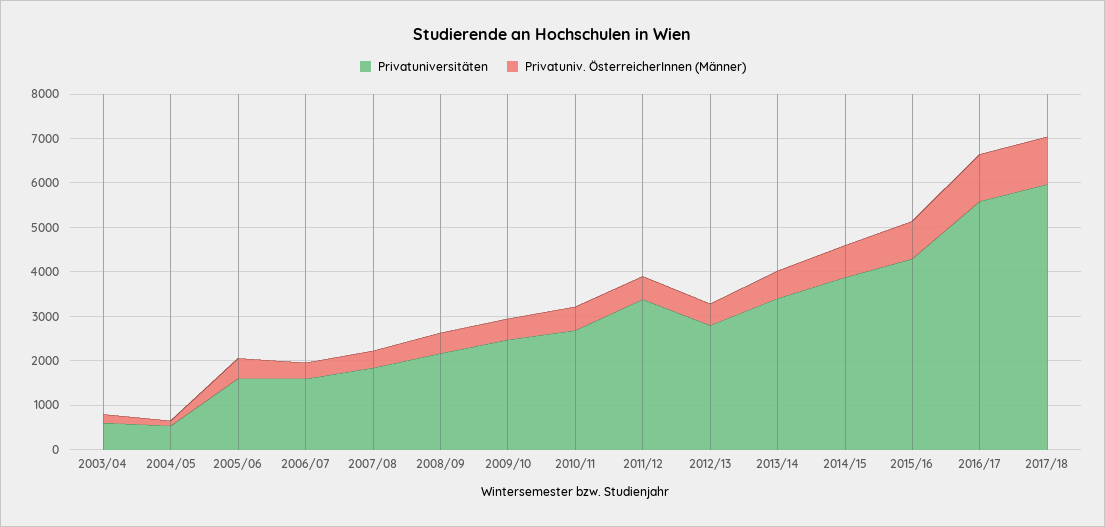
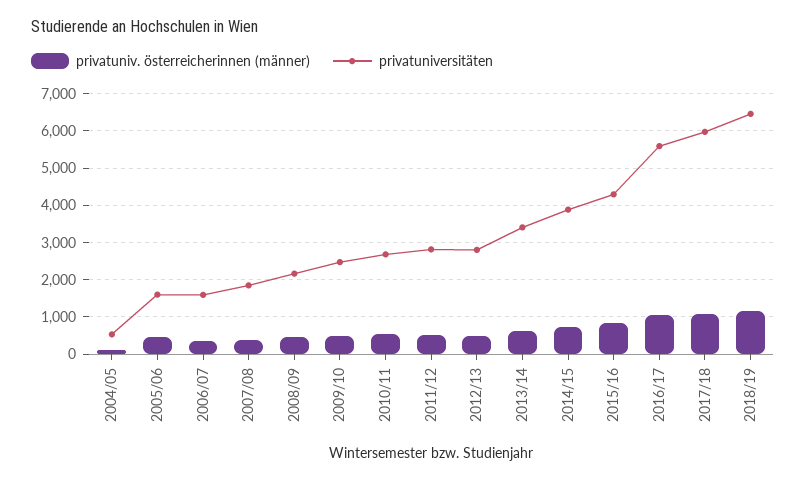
Privatuniversitäten, 2003/04: 600 -> none
Privatuniv. ÖsterreicherInnen (Männer), 2003/04: 200 -> none
Privatuniversitäten, 2011/12: 3400 -> 2800
Privatuniv. ÖsterreicherInnen (Männer), 2018/19: none -> 1200
Privatuniversitäten, 2018/19: none -> 6400

